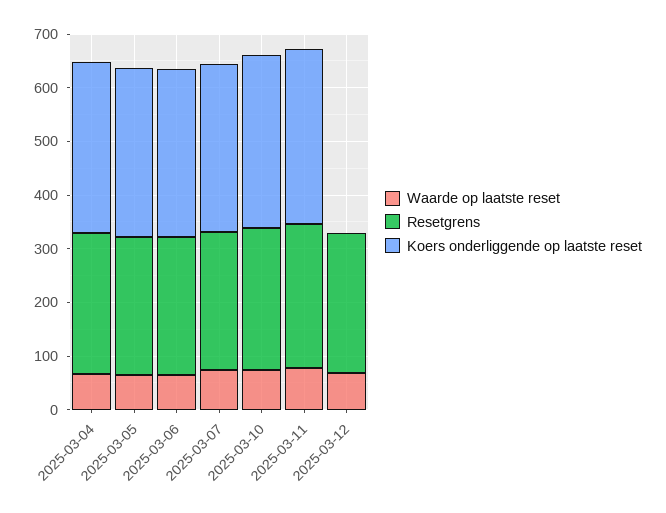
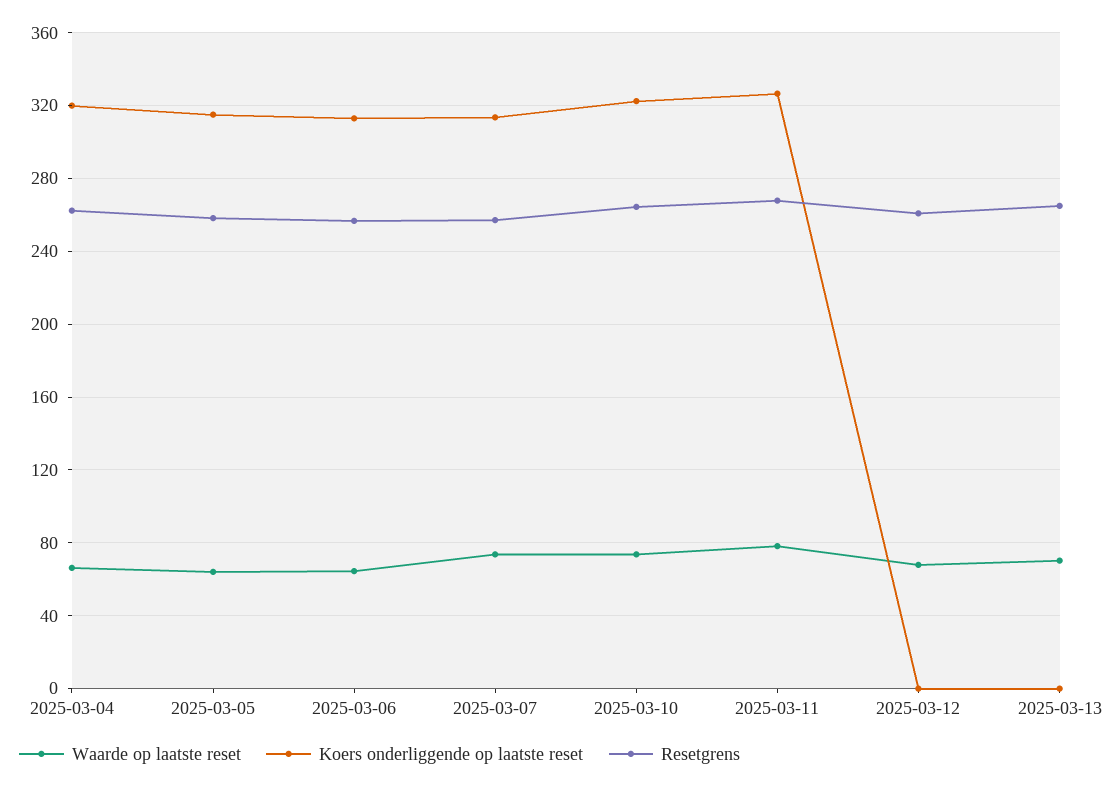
Waarde op laatste reset, 2025-03-13: none -> 70
Koers onderliggende op laatste reset, 2025-03-13: none -> 0
Resetgrens, 2025-03-13: none -> 265

